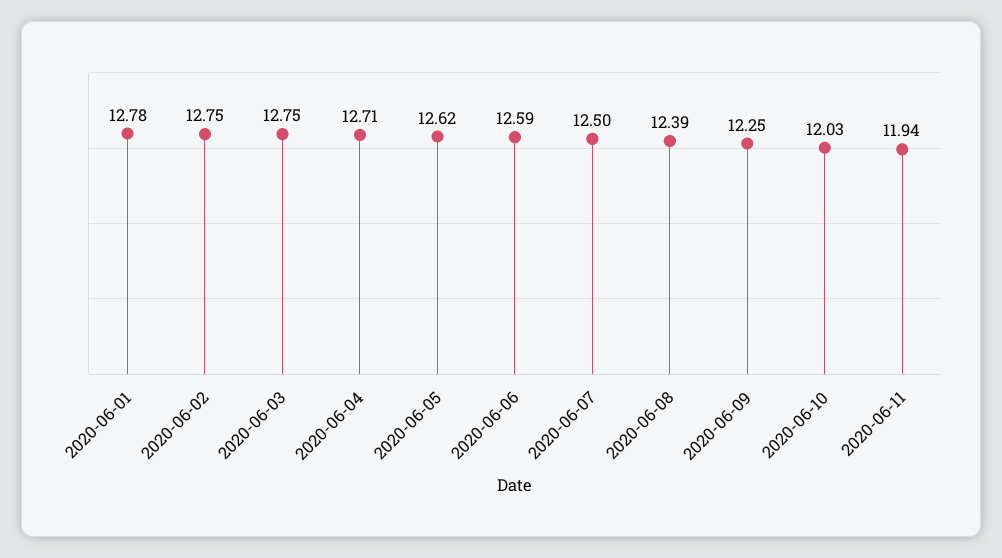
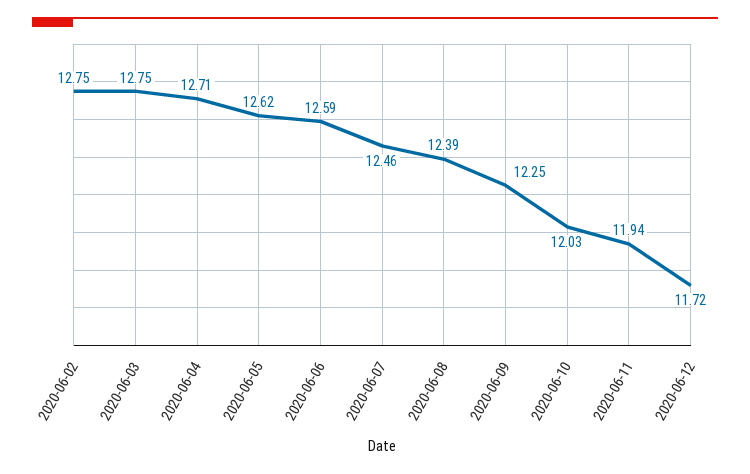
2020-06-01: 12.78 -> none
2020-06-07: 12.5 -> 12.46
2020-06-12: none -> 11.72

